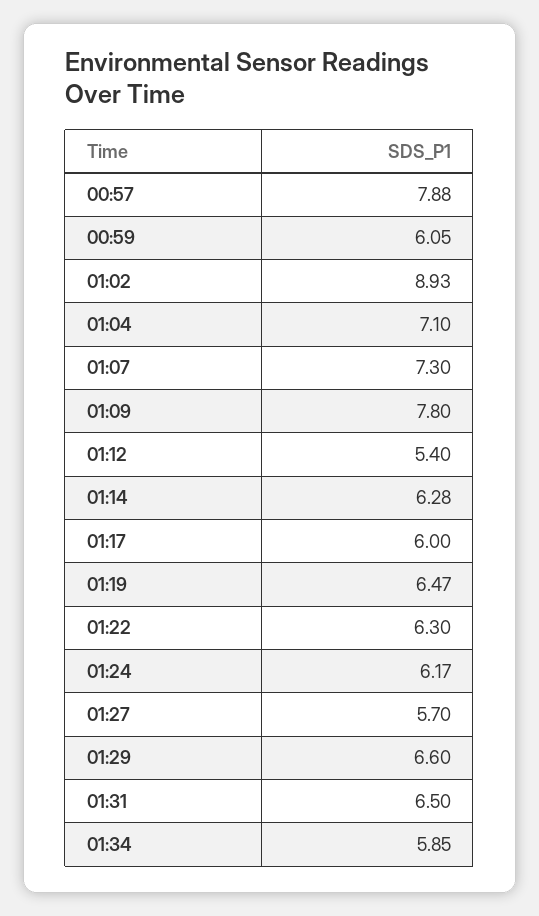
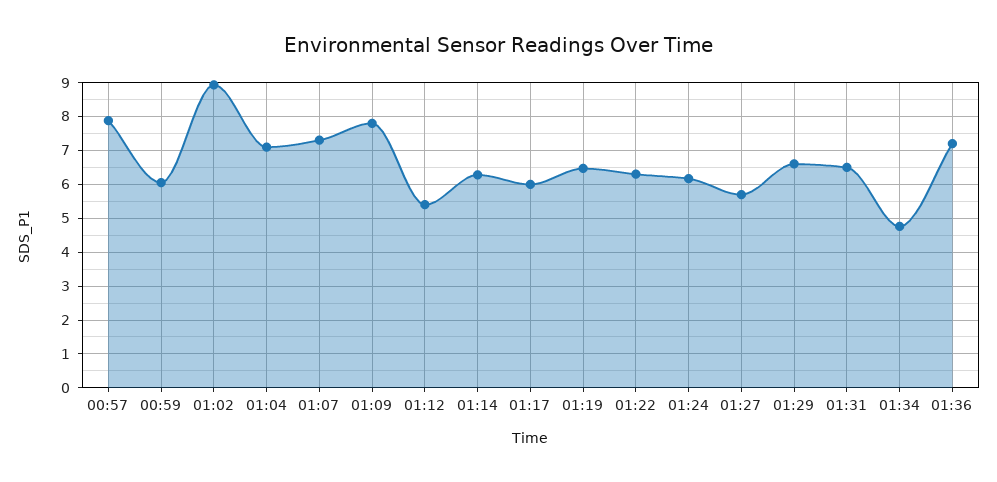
01:34: 5.85 -> 4.8
01:36: none -> 7.2

